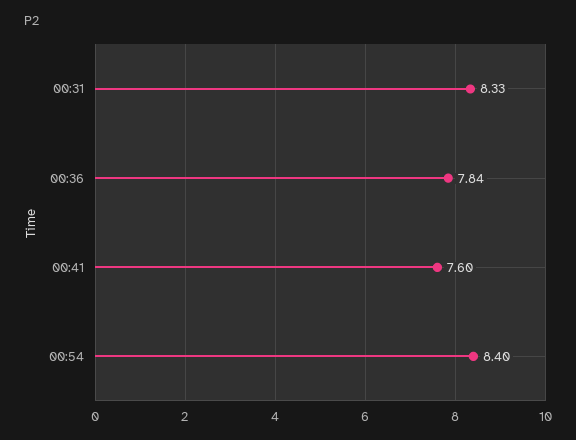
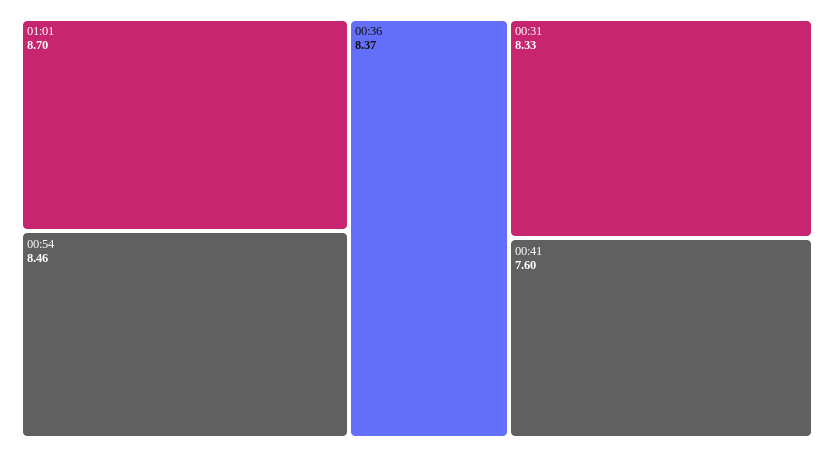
00:36: 7.84 -> 8.37
00:54: 8.4 -> 8.46
01:01: none -> 8.7

